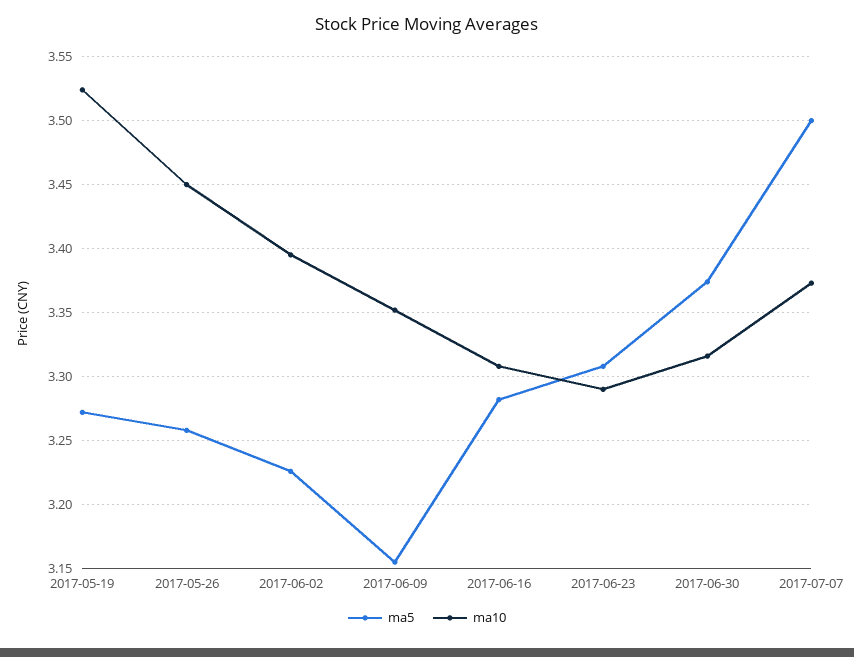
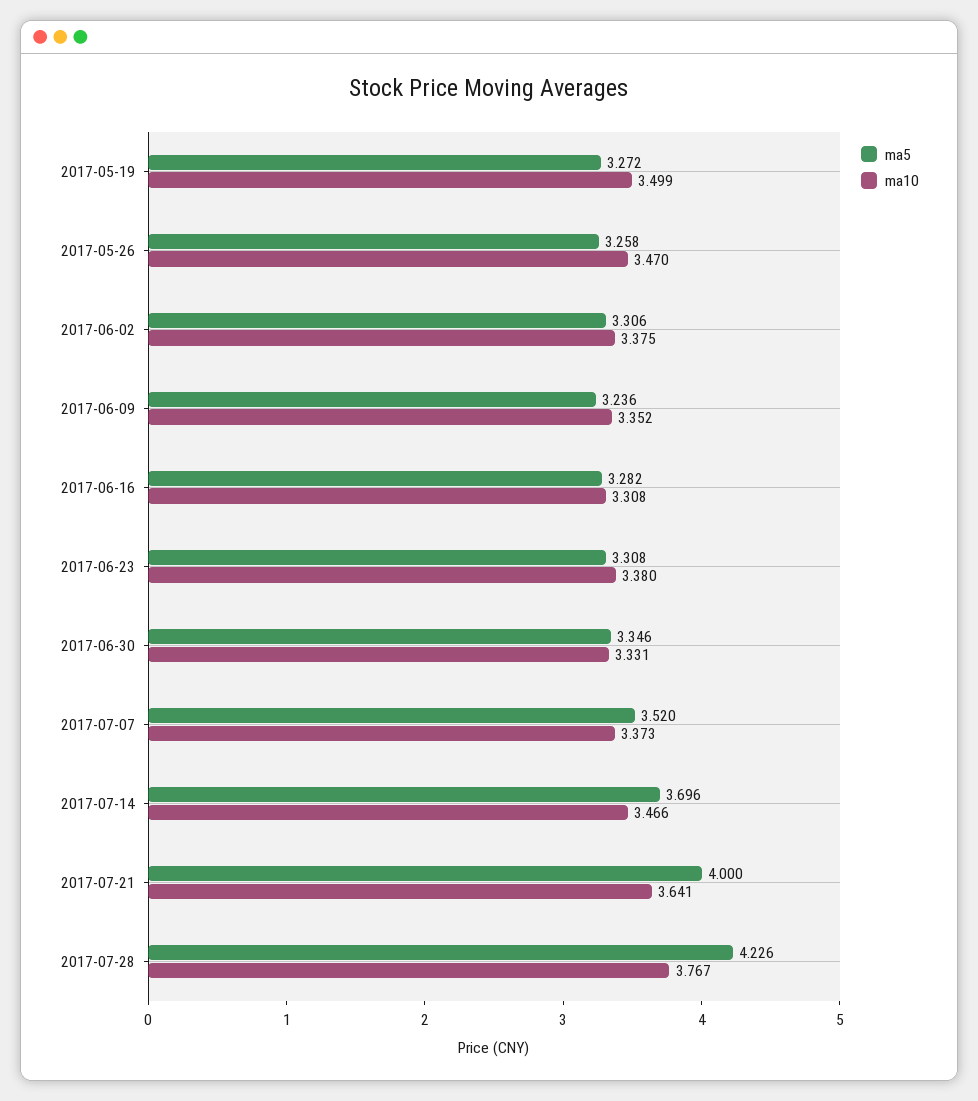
ma10, 2017-05-19: 3.525 -> 3.499
ma10, 2017-05-26: 3.45 -> 3.47
ma5, 2017-06-02: 3.225 -> 3.306
ma10, 2017-06-02: 3.395 -> 3.375
ma5, 2017-06-09: 3.155 -> 3.236
ma10, 2017-06-23: 3.29 -> 3.38
ma5, 2017-06-30: 3.375 -> 3.346
ma10, 2017-06-30: 3.315 -> 3.331
ma5, 2017-07-07: 3.5 -> 3.52
ma5, 2017-07-14: none -> 3.696
ma10, 2017-07-14: none -> 3.466
ma5, 2017-07-21: none -> 4
ma10, 2017-07-21: none -> 3.641
ma5, 2017-07-28: none -> 4.226
ma10, 2017-07-28: none -> 3.767

